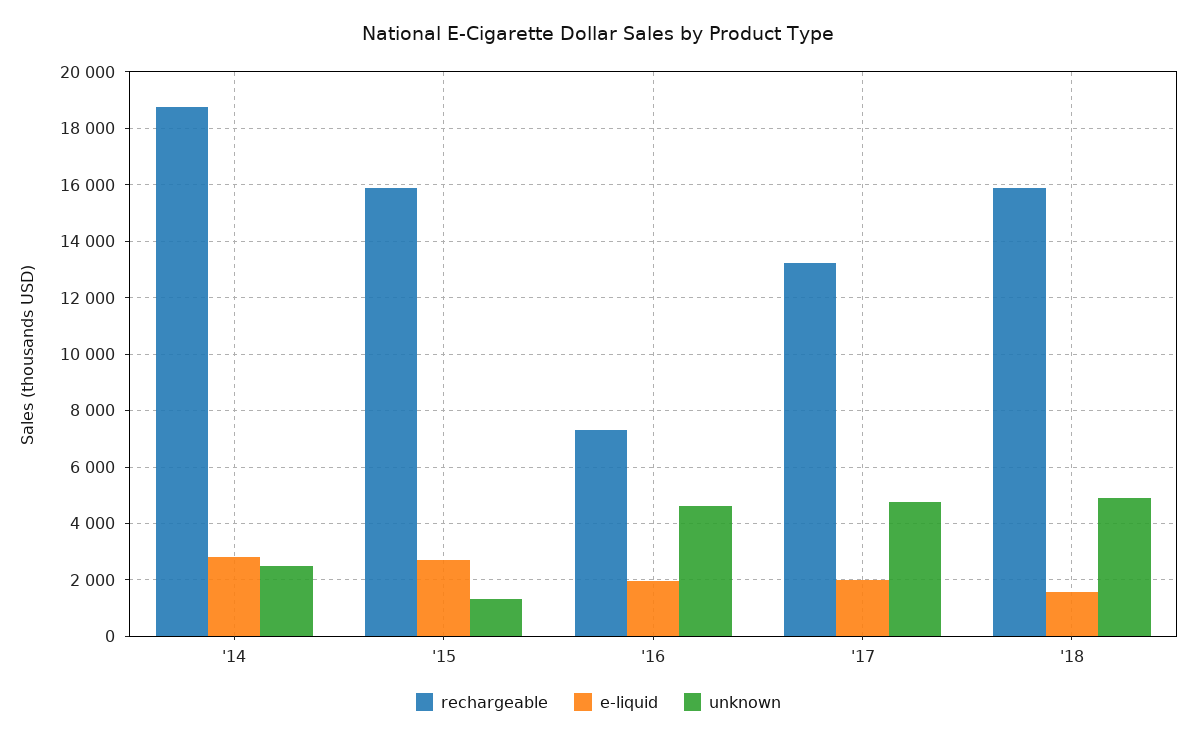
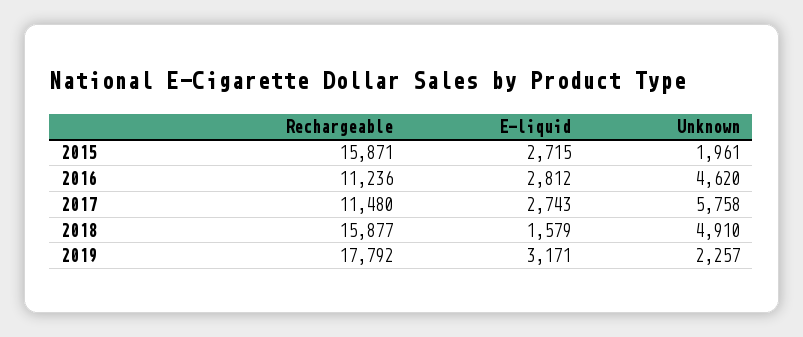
rechargeable, '14: 18750 -> none
e-liquid, '14: 2750 -> none
unknown, '14: 2500 -> none
unknown, '15: 1250 -> 1961
rechargeable, '16: 7250 -> 11236
e-liquid, '16: 2000 -> 2812
rechargeable, '17: 13250 -> 11480
e-liquid, '17: 2000 -> 2743
unknown, '17: 4750 -> 5758
rechargeable, 2019: none -> 17792
e-liquid, 2019: none -> 3171
unknown, 2019: none -> 2257

